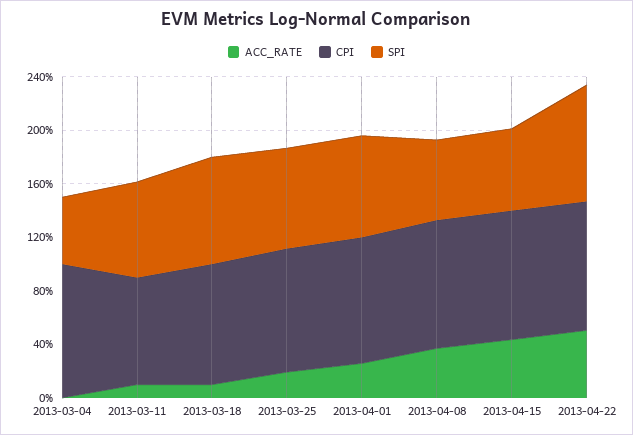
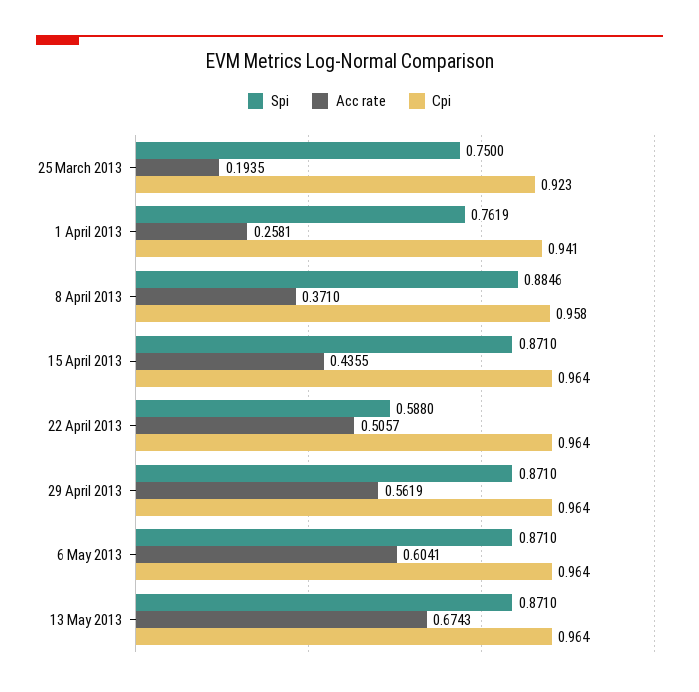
ACC_RATE, 2013-03-04: 0 -> none
CPI, 2013-03-04: 1 -> none
SPI, 2013-03-04: 0.5 -> none
ACC_RATE, 2013-03-11: 0.1 -> none
CPI, 2013-03-11: 0.8 -> none
SPI, 2013-03-11: 0.7 -> none
ACC_RATE, 2013-03-18: 0.1 -> none
CPI, 2013-03-18: 0.9 -> none
SPI, 2013-03-18: 0.8 -> none
SPI, 2013-04-08: 0.6 -> 0.8846
SPI, 2013-04-15: 0.6 -> 0.871
SPI, 2013-04-22: 0.9 -> 0.588
SPI, 29 April 2013: none -> 0.871
ACC_RATE, 29 April 2013: none -> 0.5619
CPI, 29 April 2013: none -> 0.964
SPI, 6 May 2013: none -> 0.871
ACC_RATE, 6 May 2013: none -> 0.6041
CPI, 6 May 2013: none -> 0.964
SPI, 13 May 2013: none -> 0.871
ACC_RATE, 13 May 2013: none -> 0.6743
CPI, 13 May 2013: none -> 0.964

